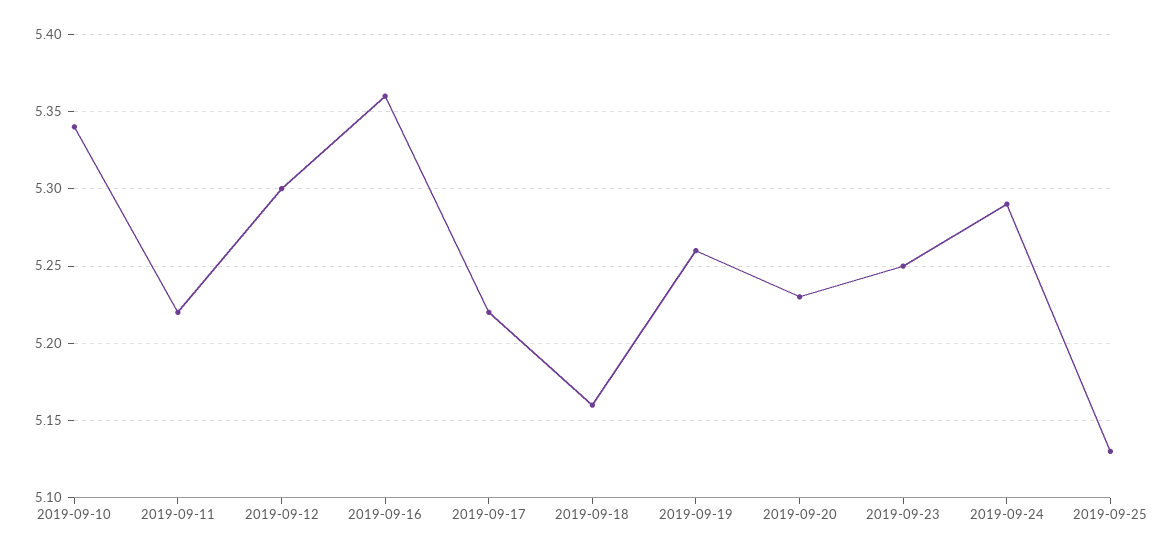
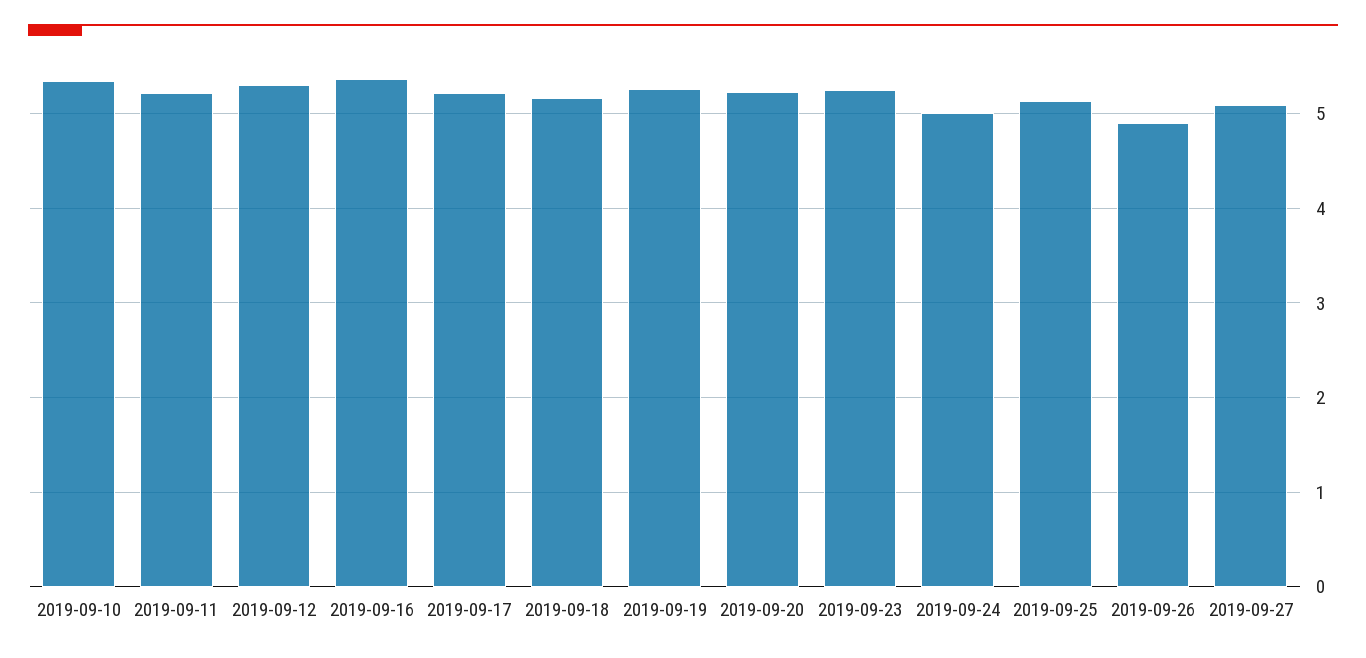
2019-09-24: 5.29 -> 5
2019-09-26: none -> 4.9
2019-09-27: none -> 5.1

